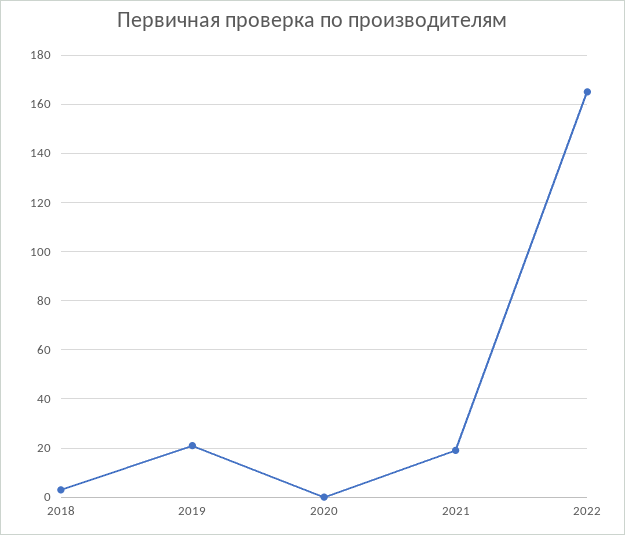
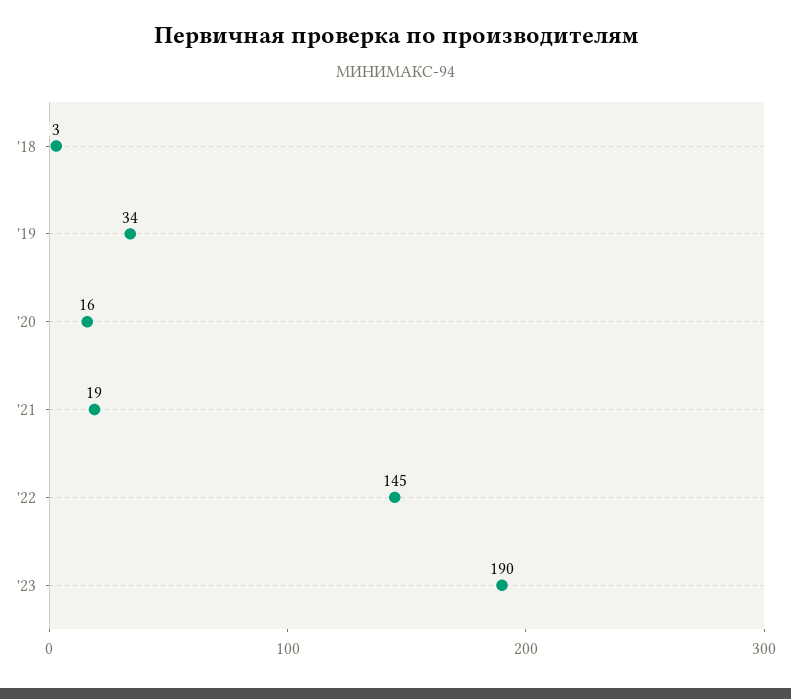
2019: 20 -> 34
2020: 0 -> 16
2022: 165 -> 145
'23: none -> 190

